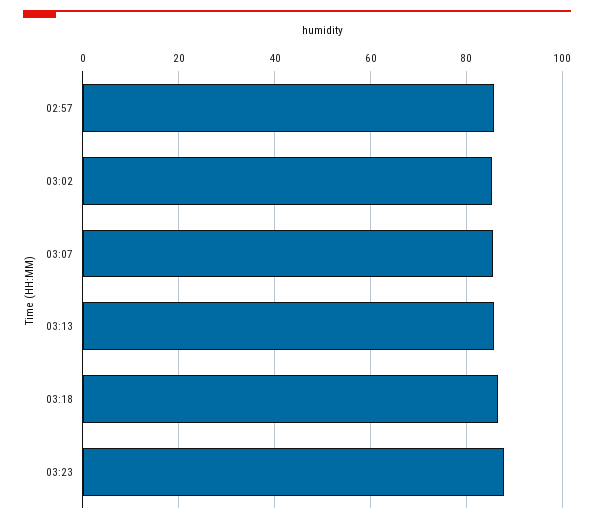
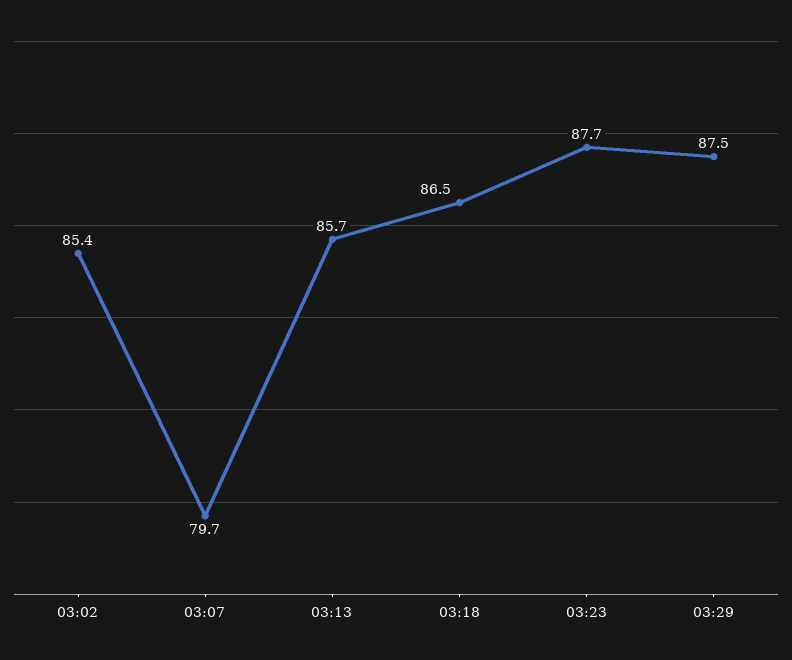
02:57: 86 -> none
03:07: 86 -> 79.7
03:29: none -> 87.5

